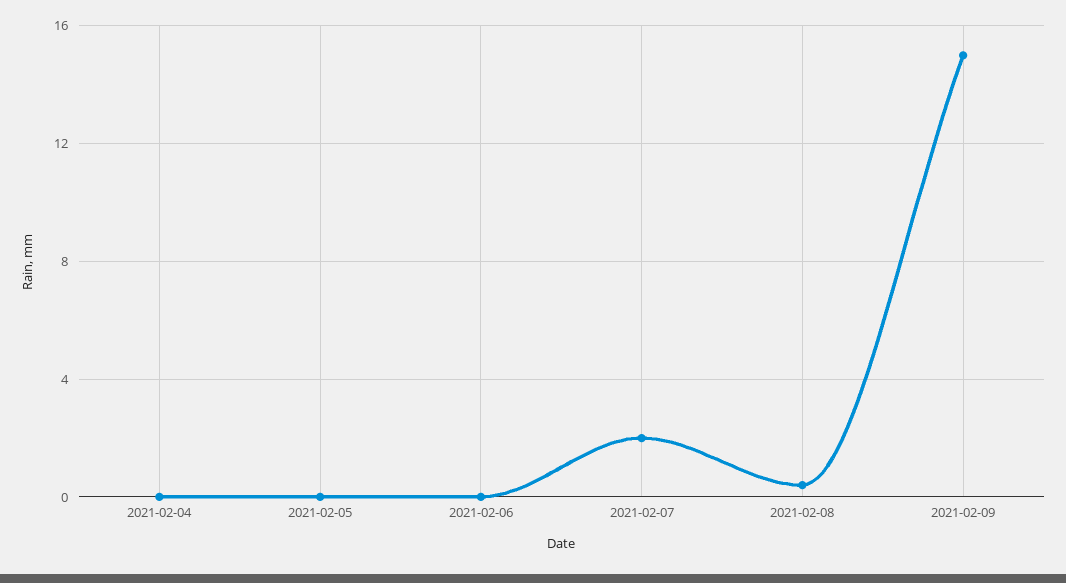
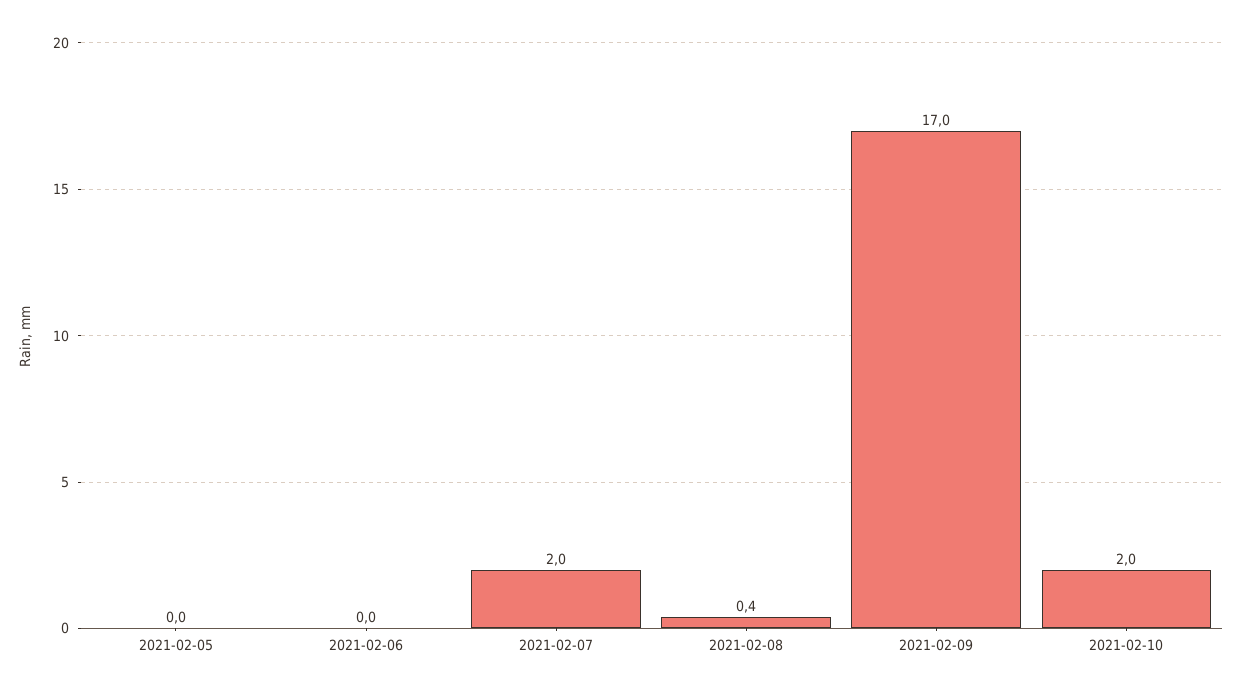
2021-02-04: 0 -> none
2021-02-09: 15 -> 17
2021-02-10: none -> 2

